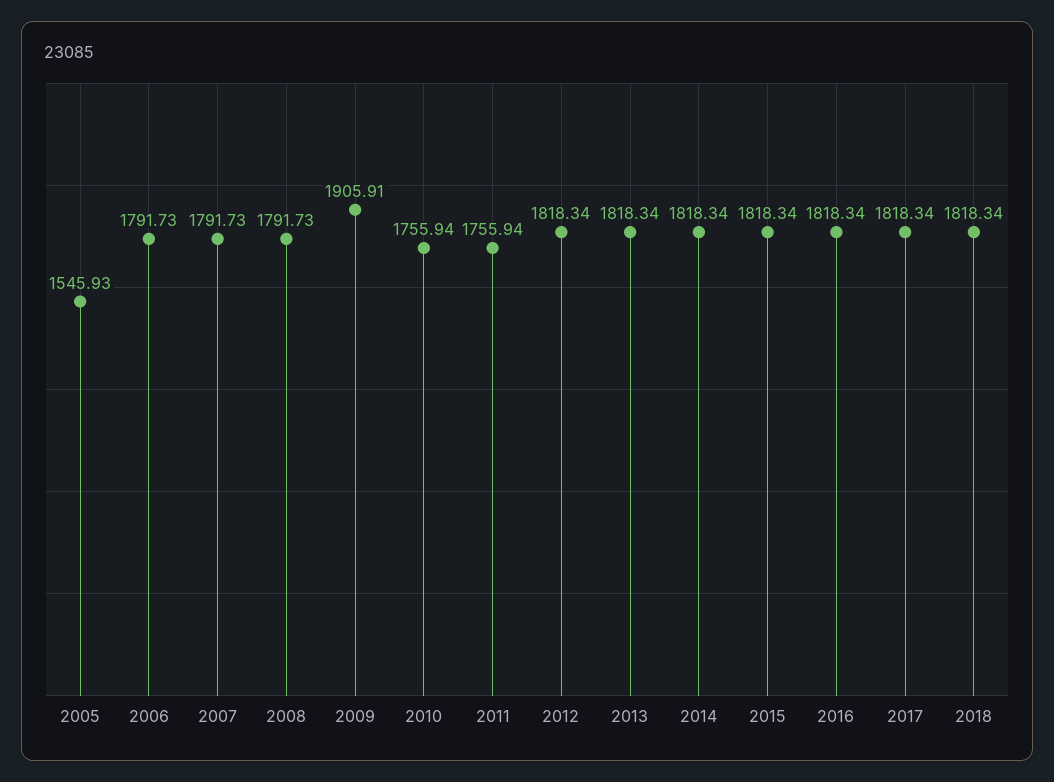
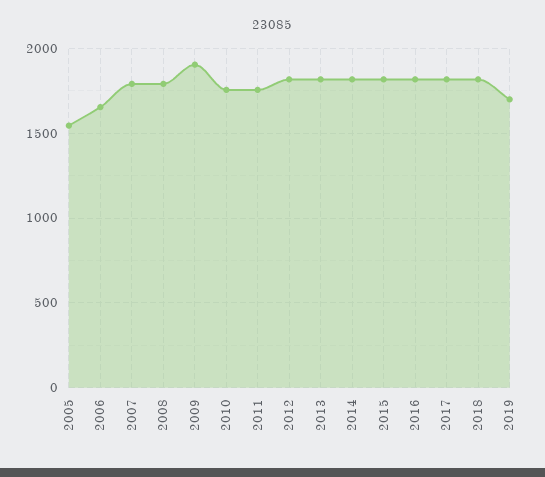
2006: 1791.73 -> 1650
2019: none -> 1700

